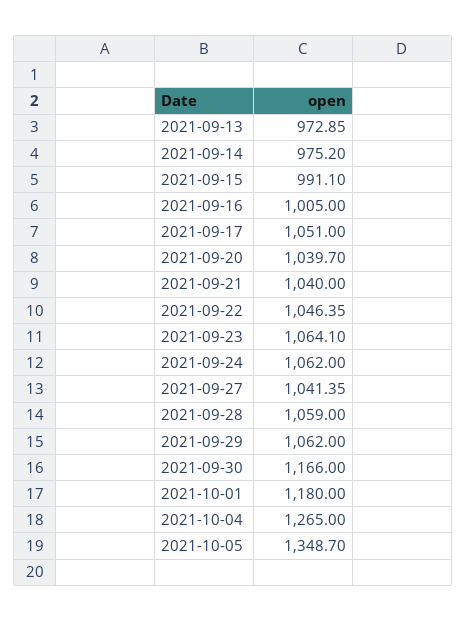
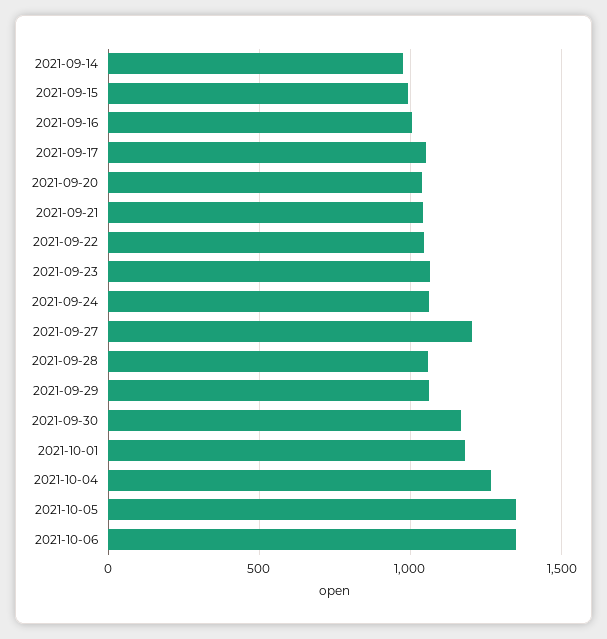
2021-09-13: 972.85 -> none
2021-09-27: 1041.35 -> 1200
2021-10-06: none -> 1350

